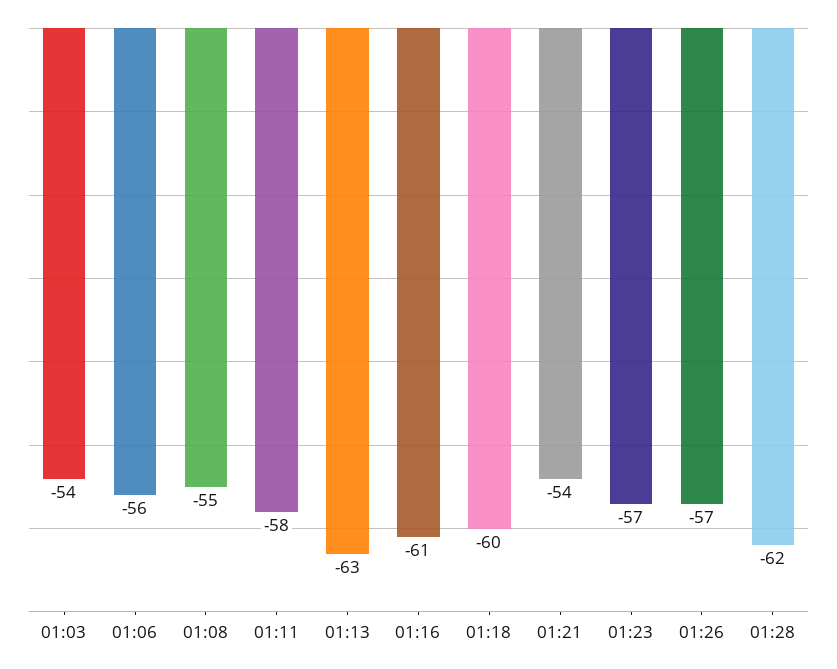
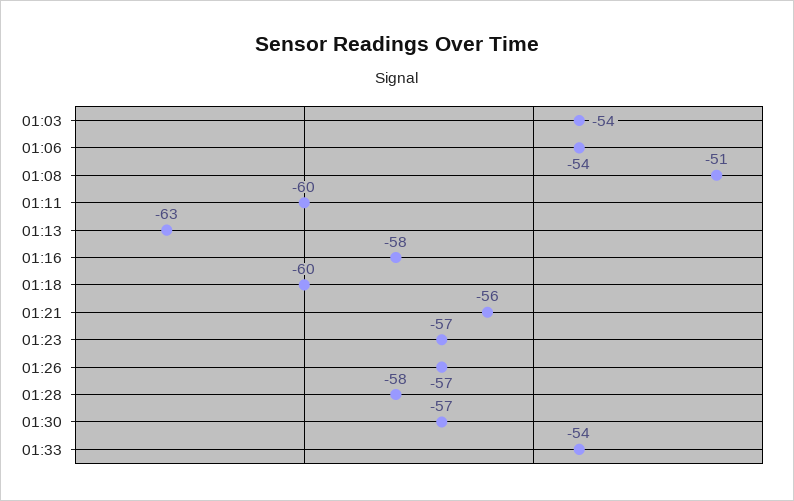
01:06: -56 -> -54
01:08: -55 -> -51
01:11: -58 -> -60
01:16: -61 -> -58
01:21: -54 -> -56
01:28: -62 -> -58
01:30: none -> -57
01:33: none -> -54

